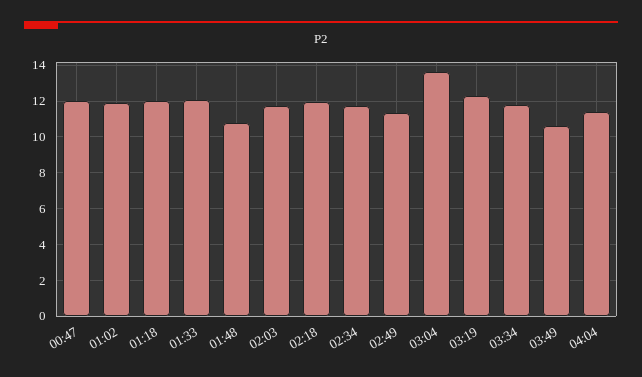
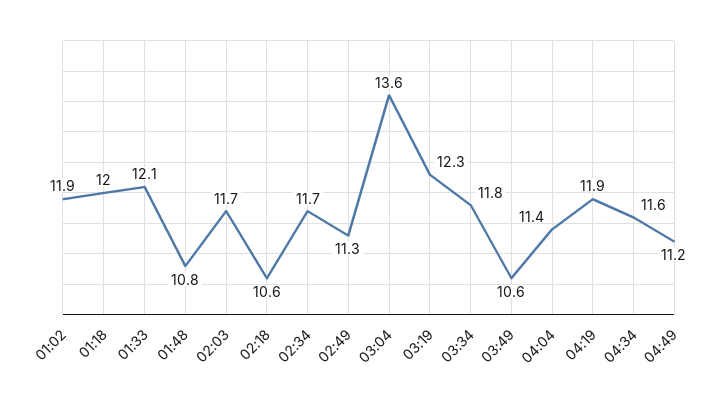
00:47: 12 -> none
02:18: 12 -> 10.6
04:19: none -> 11.9
04:34: none -> 11.6
04:49: none -> 11.2

